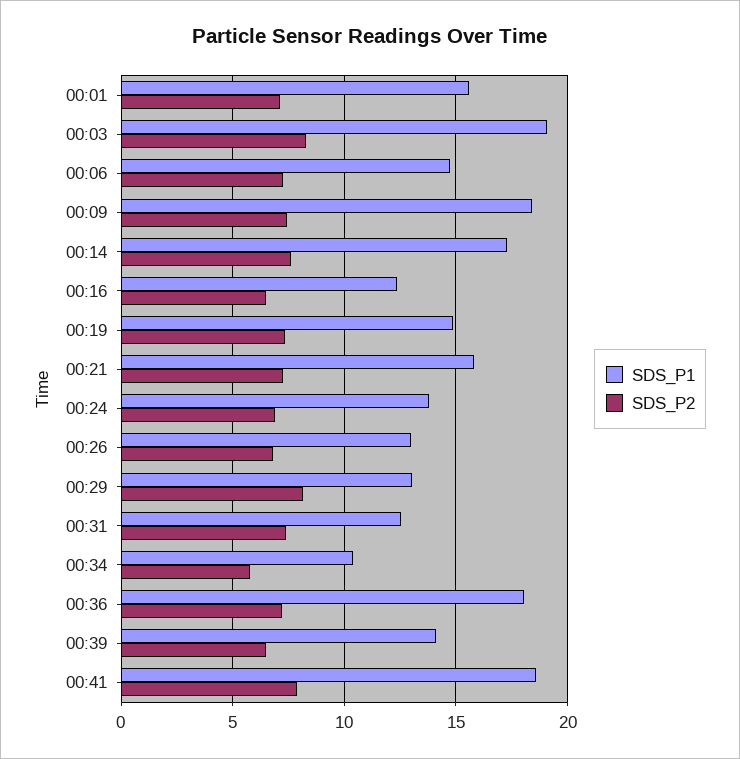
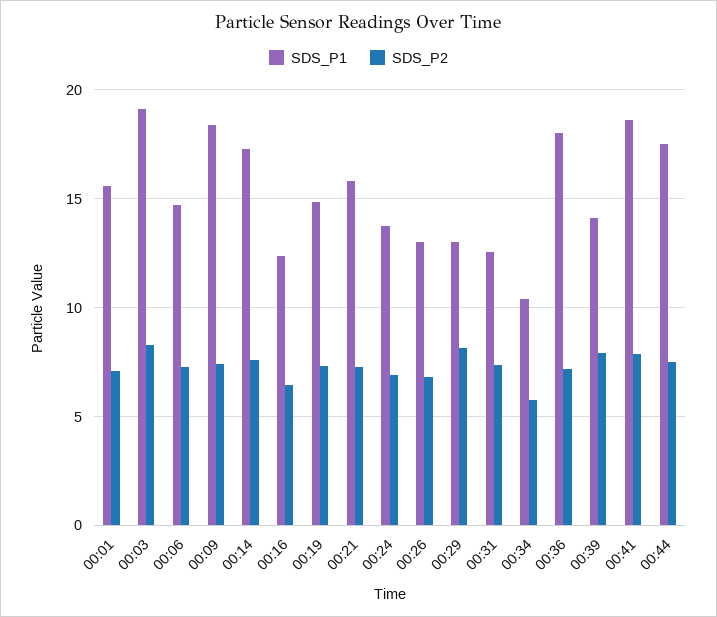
SDS_P2, 00:39: 6.5 -> 8
SDS_P1, 00:44: none -> 17.5
SDS_P2, 00:44: none -> 7.5

